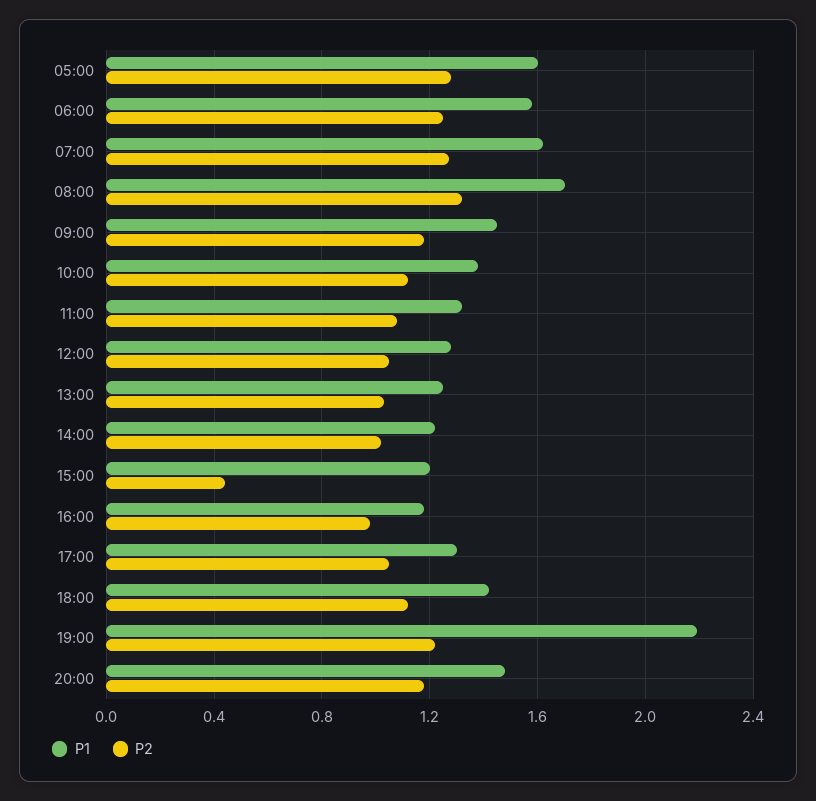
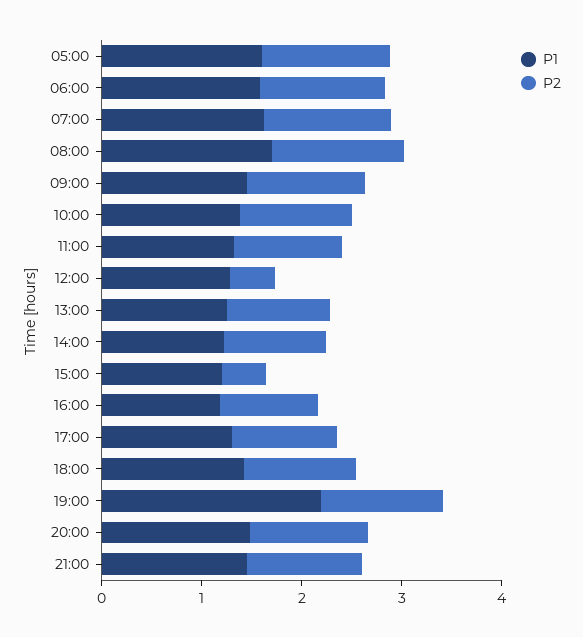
P2, 12:00: 1.05 -> 0.4
P1, 21:00: none -> 1.4
P2, 21:00: none -> 1.2

